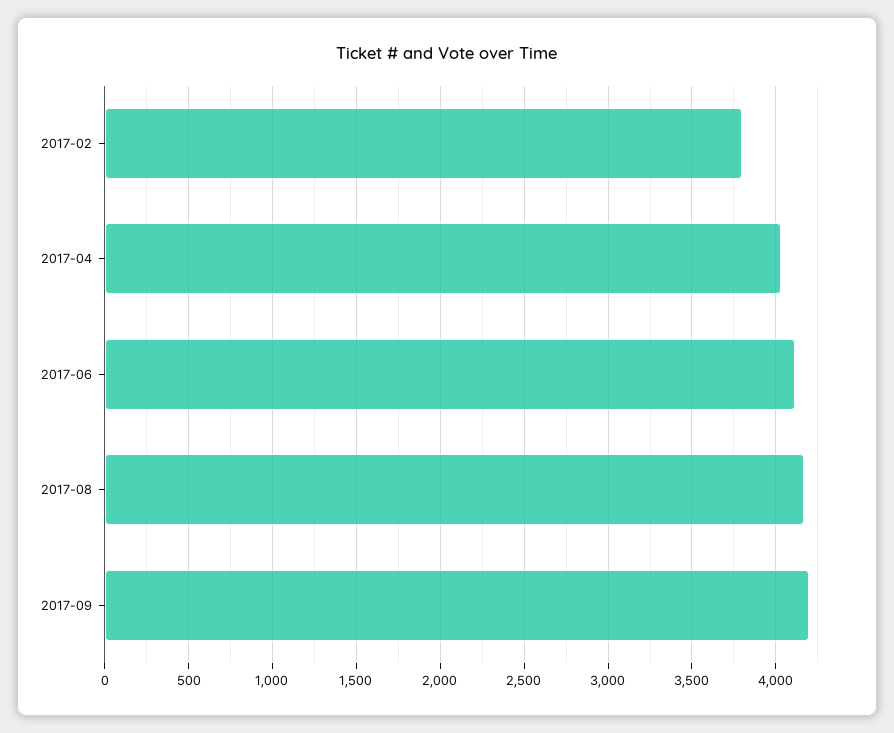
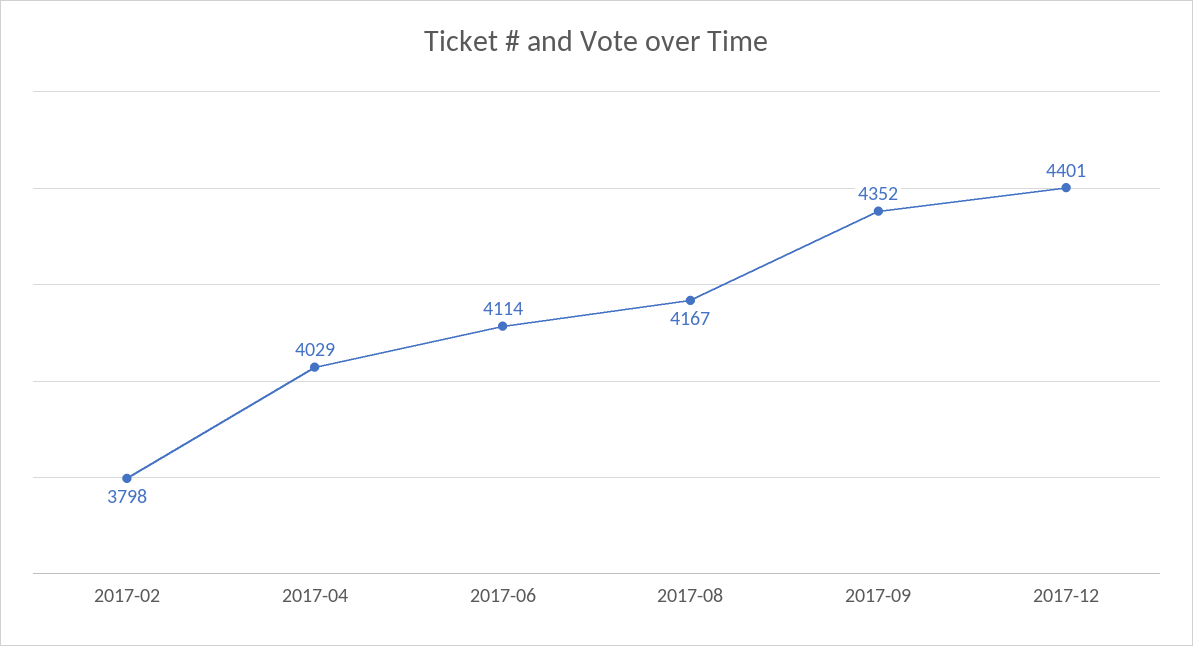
2017-09: 4200 -> 4352
2017-12: none -> 4401

